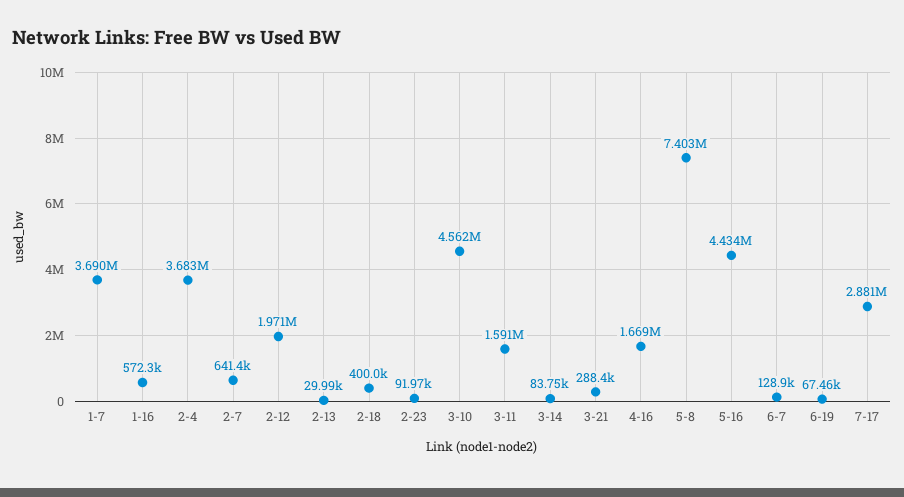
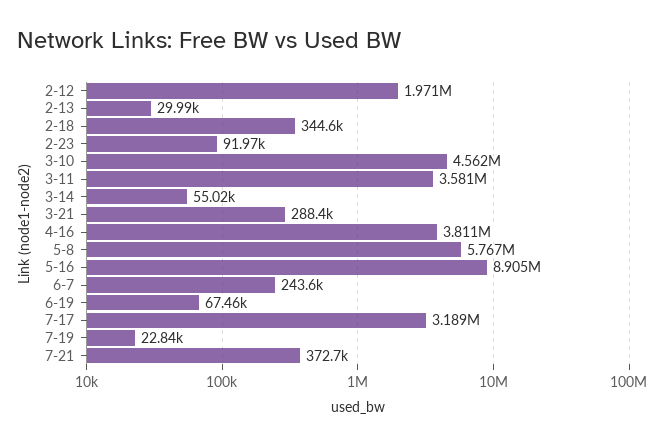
1-7: 3690000 -> none
1-16: 572300 -> none
2-4: 3683000 -> none
2-7: 641400 -> none
2-18: 400000 -> 344600
3-11: 1591000 -> 3581000
3-14: 83750 -> 55020
4-16: 1669000 -> 3811000
5-8: 7403000 -> 5767000
5-16: 4434000 -> 8905000
6-7: 128900 -> 243600
7-17: 2881000 -> 3189000
7-19: none -> 22840
7-21: none -> 372700

